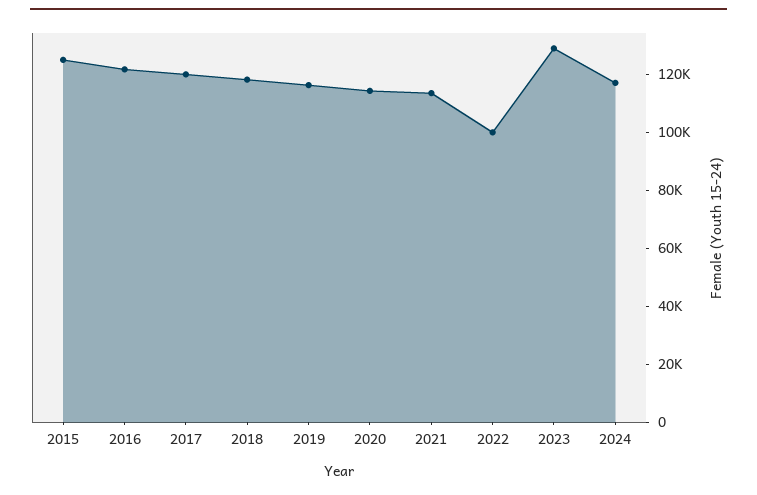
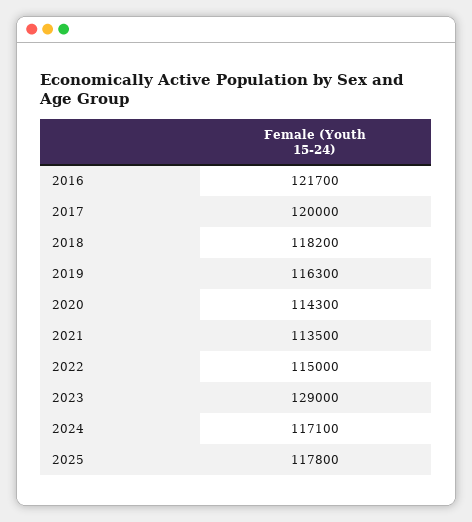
2015: 125000 -> none
2022: 100000 -> 115000
2025: none -> 117800

